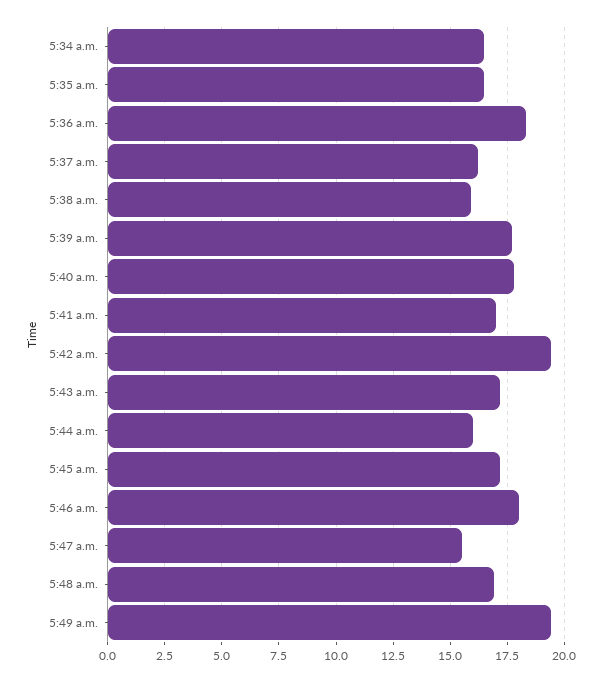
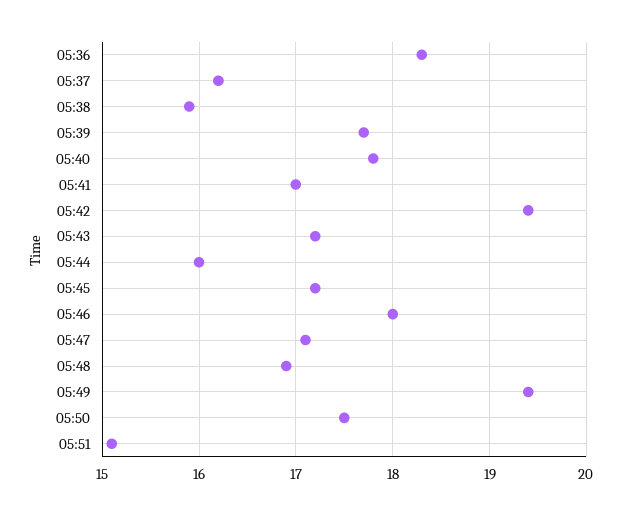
5:34 a.m.: 16.5 -> none
5:35 a.m.: 16.5 -> none
5:47 a.m.: 15.5 -> 17.1
05:50: none -> 17.5
05:51: none -> 15.1

